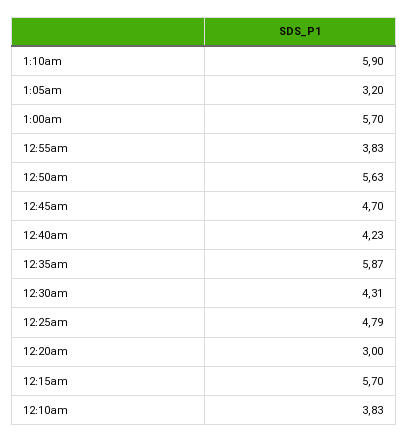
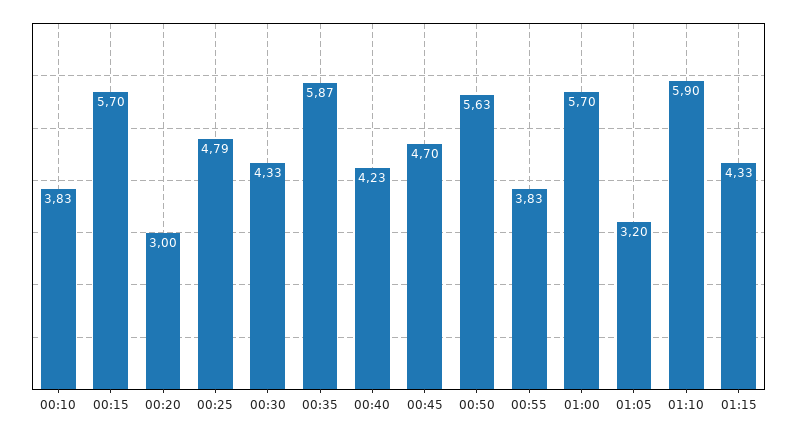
12:30am: 4.31 -> 4.33
01:15: none -> 4.33

